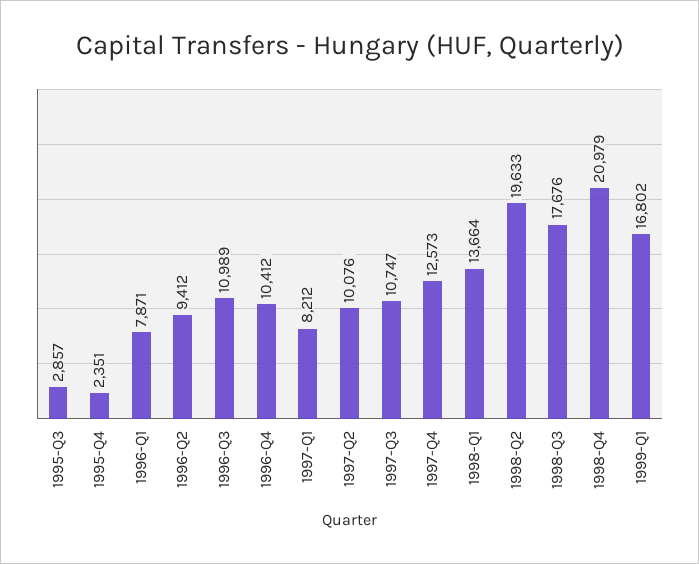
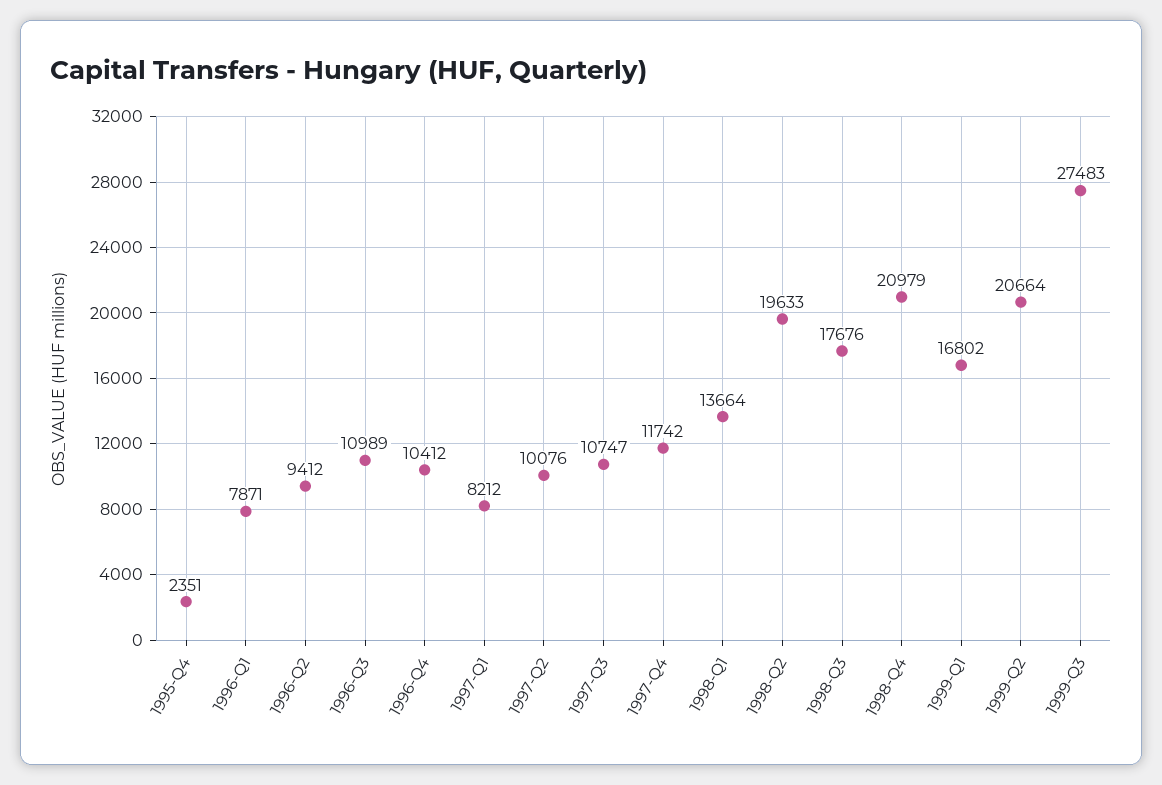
1995-Q3: 2857 -> none
1997-Q4: 12573 -> 11742
1999-Q2: none -> 20664
1999-Q3: none -> 27483

